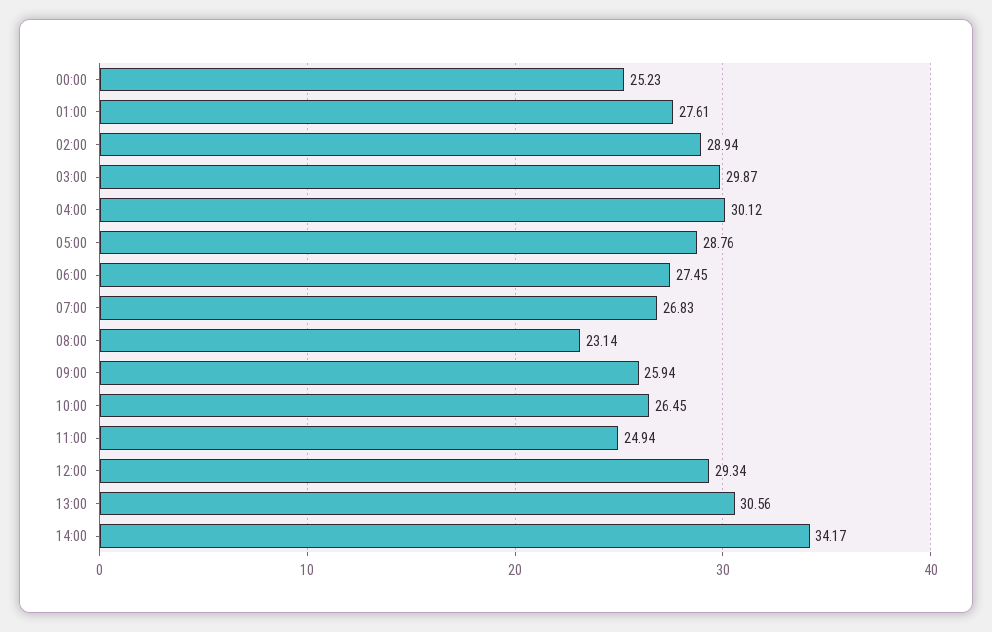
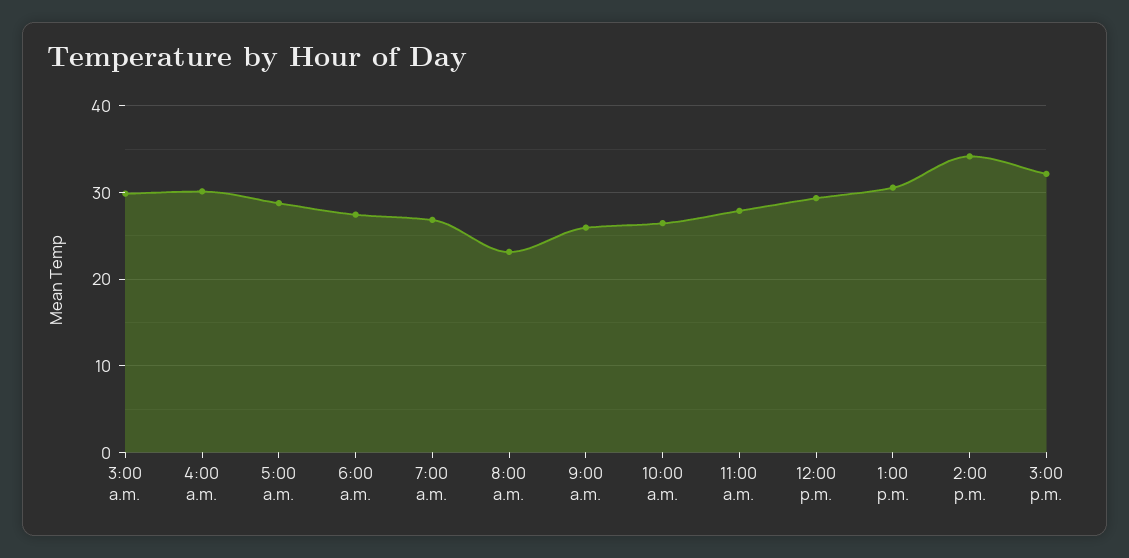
00:00: 25.23 -> none
01:00: 27.61 -> none
02:00: 28.94 -> none
11:00: 24.94 -> 28
3:00 p.m.: none -> 32

